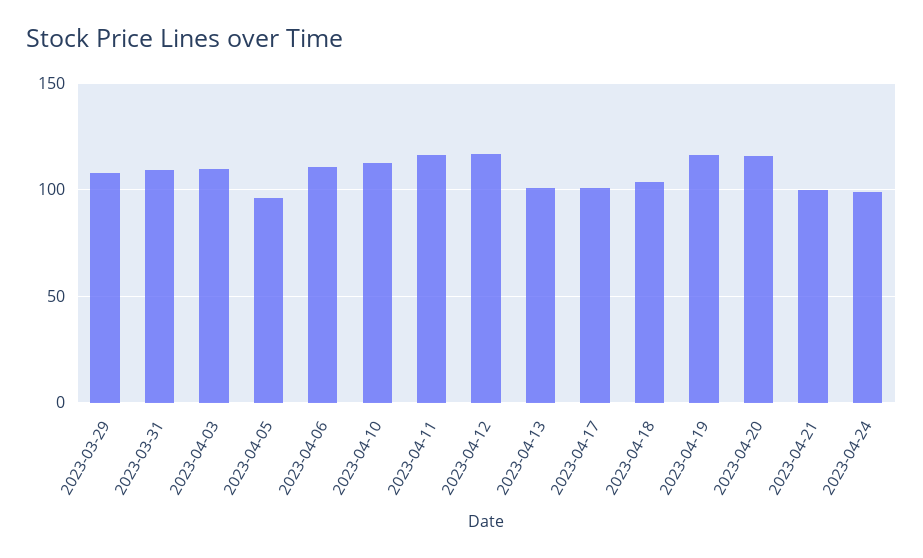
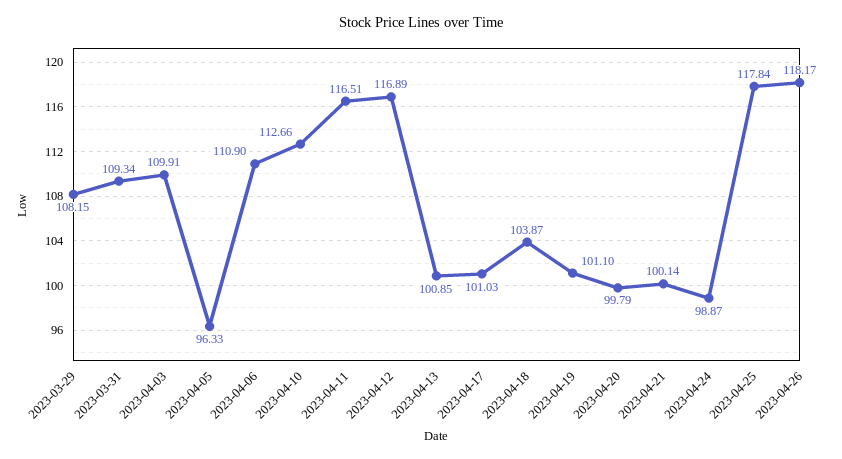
2023-04-19: 115 -> 101.1
2023-04-20: 115 -> 99.79
2023-04-25: none -> 117.84
2023-04-26: none -> 118.17

